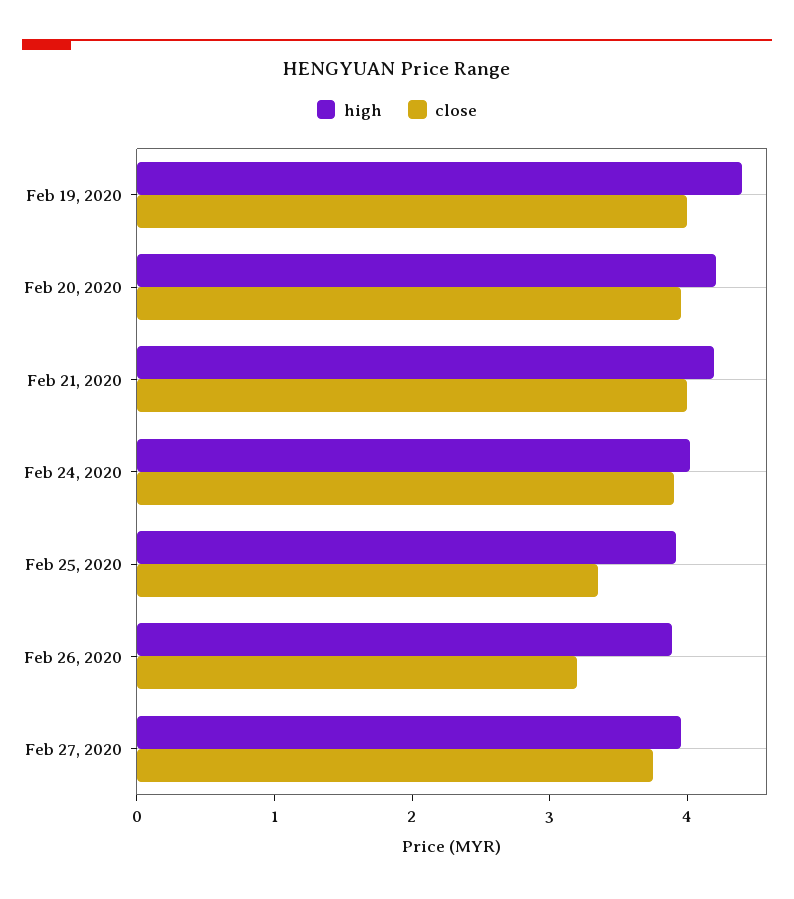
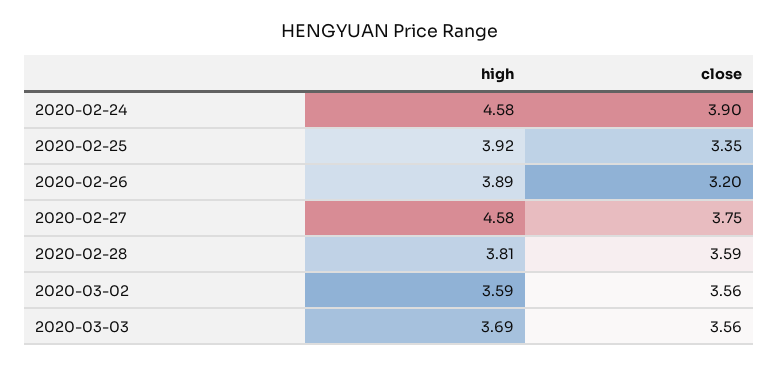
high, Feb 19, 2020: 4.4 -> none
close, Feb 19, 2020: 4 -> none
high, Feb 20, 2020: 4.2 -> none
close, Feb 20, 2020: 4 -> none
high, Feb 21, 2020: 4.2 -> none
close, Feb 21, 2020: 4 -> none
high, Feb 24, 2020: 4 -> 4.58
high, Feb 27, 2020: 4 -> 4.58
high, 2020-02-28: none -> 3.81
close, 2020-02-28: none -> 3.59
high, 2020-03-02: none -> 3.59
close, 2020-03-02: none -> 3.56
high, 2020-03-03: none -> 3.69
close, 2020-03-03: none -> 3.56

